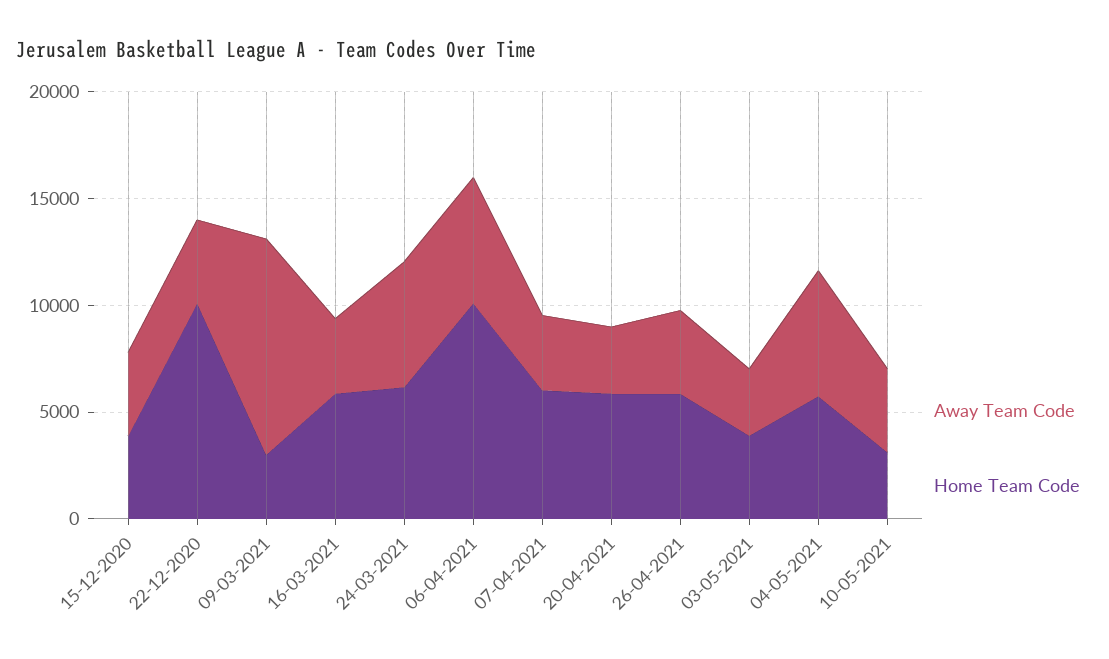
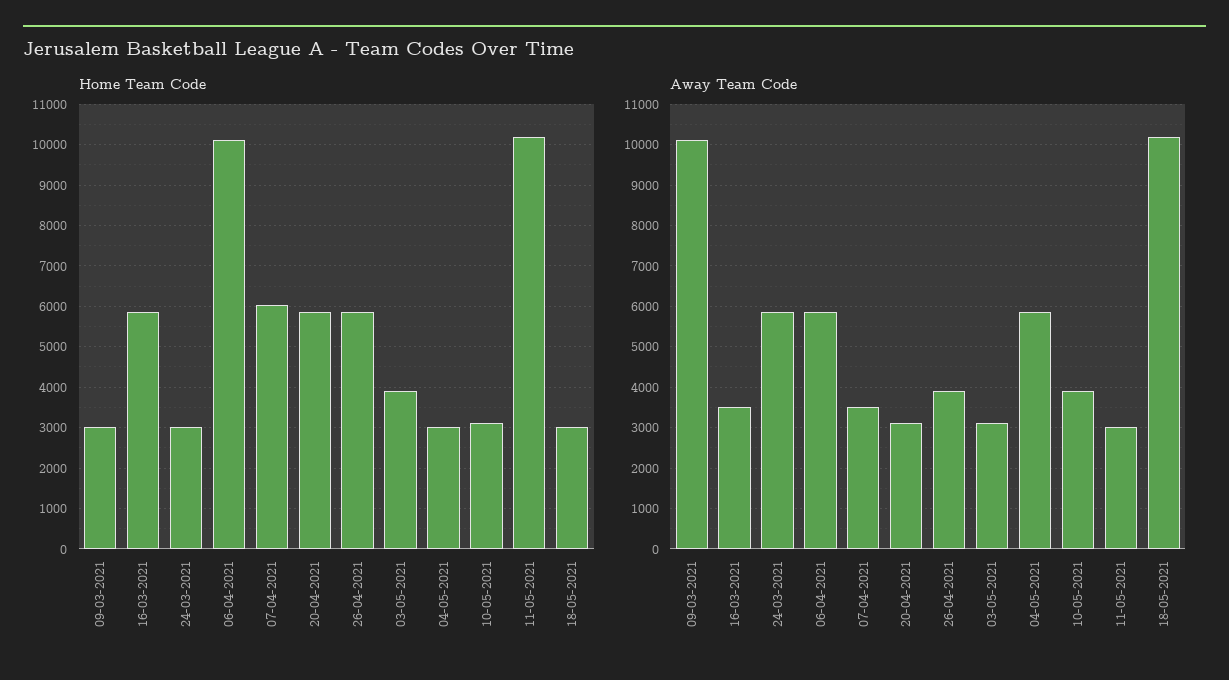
Away Team Code, 15-12-2020: 4000 -> none
Home Team Code, 15-12-2020: 4000 -> none
Away Team Code, 22-12-2020: 4000 -> none
Home Team Code, 22-12-2020: 10000 -> none
Home Team Code, 24-03-2021: 6000 -> 3000
Home Team Code, 04-05-2021: 6000 -> 3000
Home Team Code, 11-05-2021: none -> 10200
Home Team Code, 18-05-2021: none -> 3000
Away Team Code, 11-05-2021: none -> 3000
Away Team Code, 18-05-2021: none -> 10200

